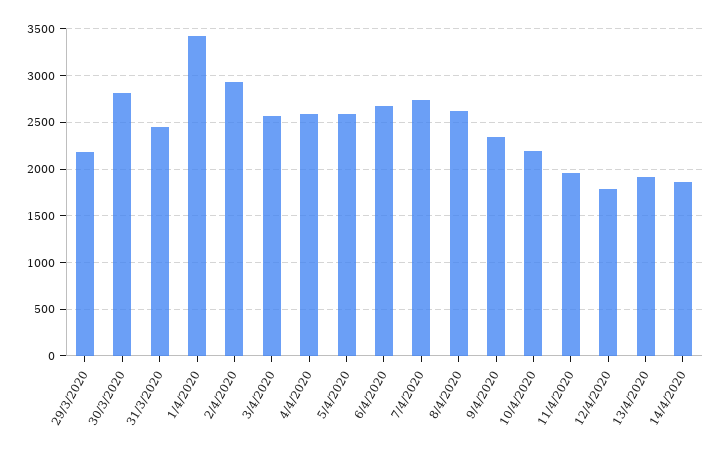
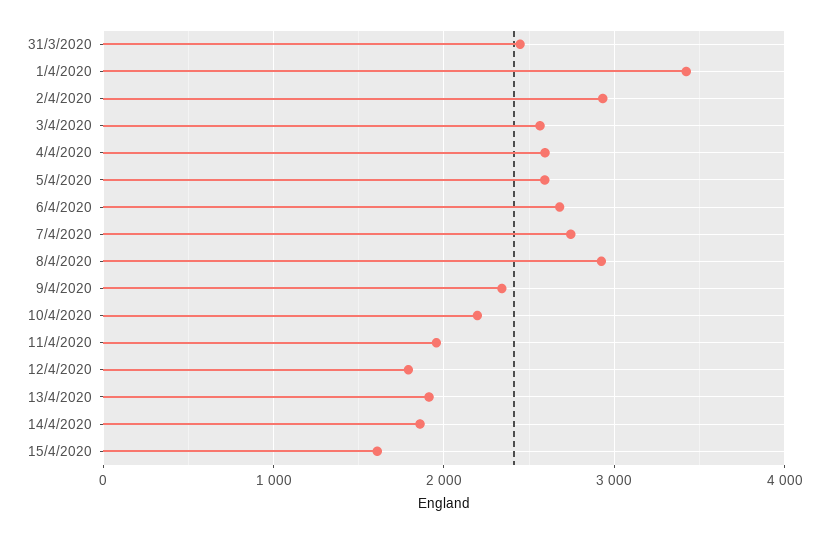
29/3/2020: 2200 -> none
30/3/2020: 2800 -> none
8/4/2020: 2600 -> 2900
15/4/2020: none -> 1600

